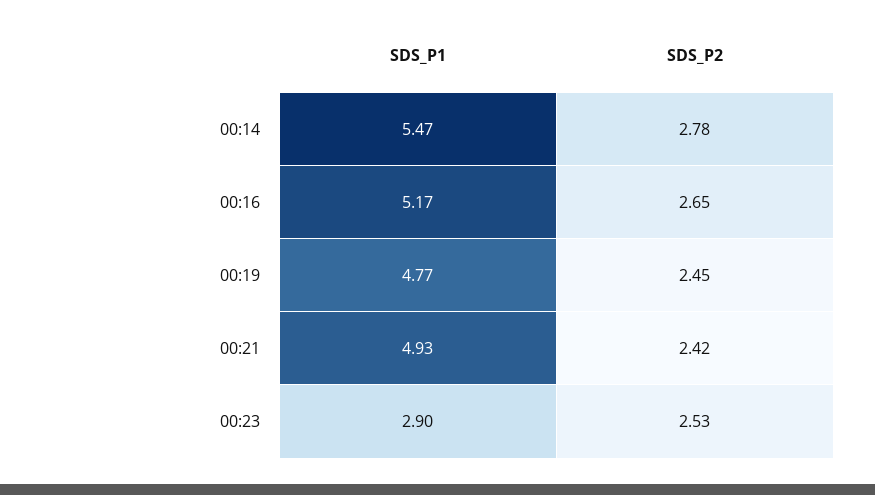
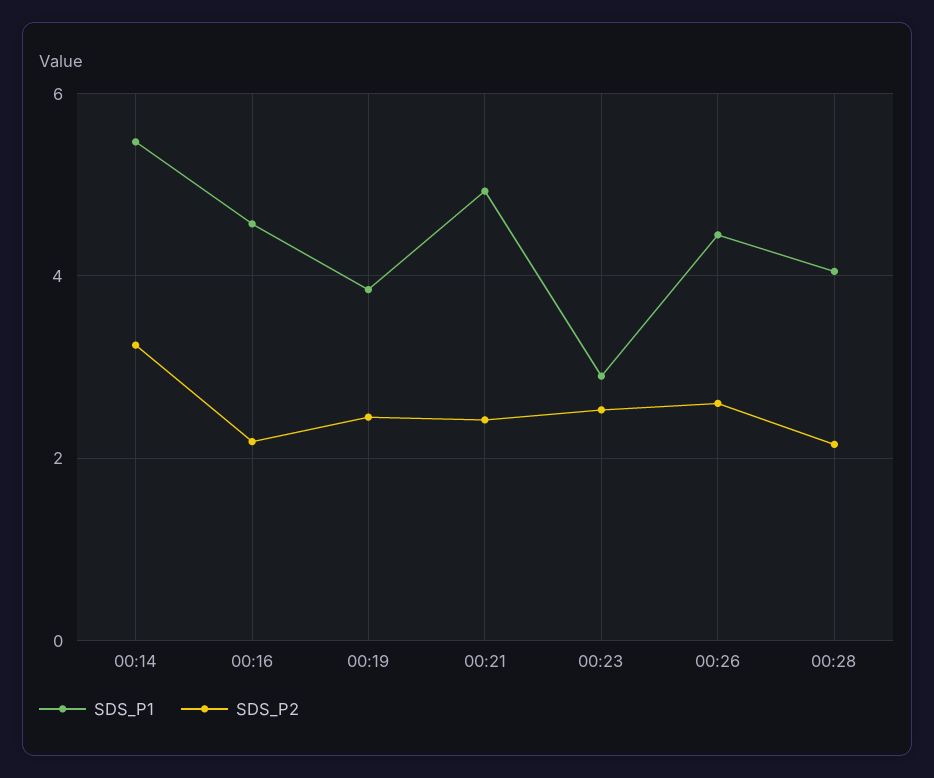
SDS_P2, 00:14: 2.78 -> 3.2
SDS_P1, 00:16: 5.17 -> 4.6
SDS_P2, 00:16: 2.65 -> 2.2
SDS_P1, 00:19: 4.77 -> 3.8
SDS_P1, 00:26: none -> 4.4
SDS_P2, 00:26: none -> 2.6
SDS_P1, 00:28: none -> 4
SDS_P2, 00:28: none -> 2.2

